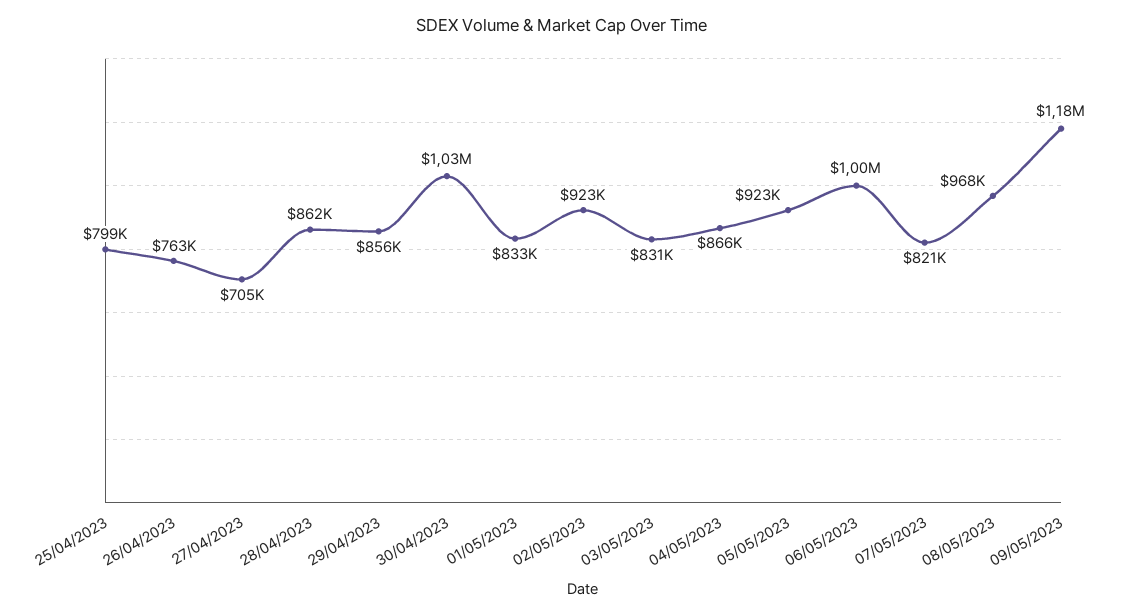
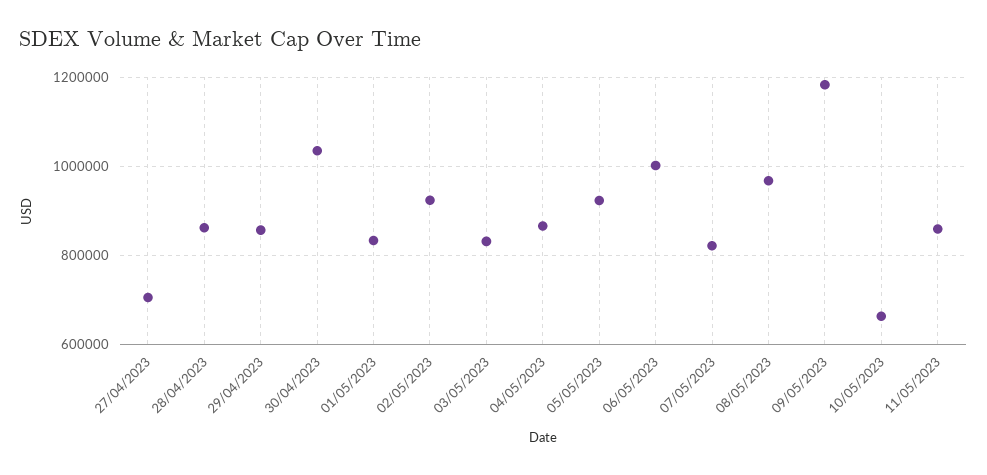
25/04/2023: 799000 -> none
26/04/2023: 763000 -> none
10/05/2023: none -> 660000
11/05/2023: none -> 860000

